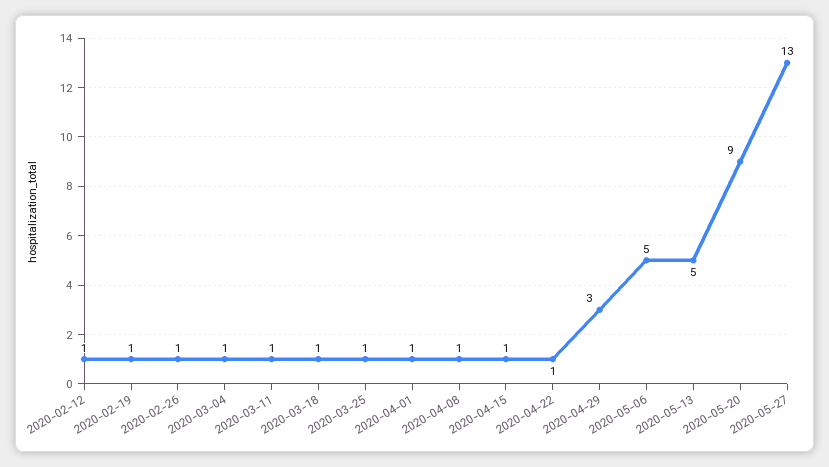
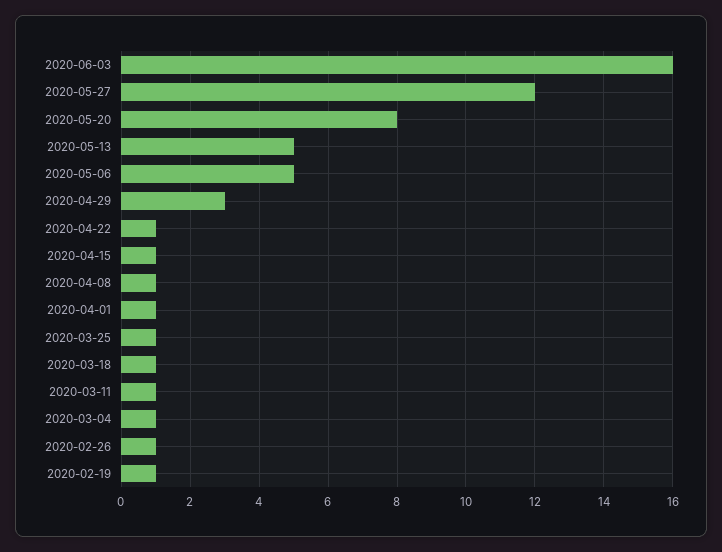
2020-02-12: 1 -> none
2020-05-20: 9 -> 8
2020-05-27: 13 -> 12
2020-06-03: none -> 16

